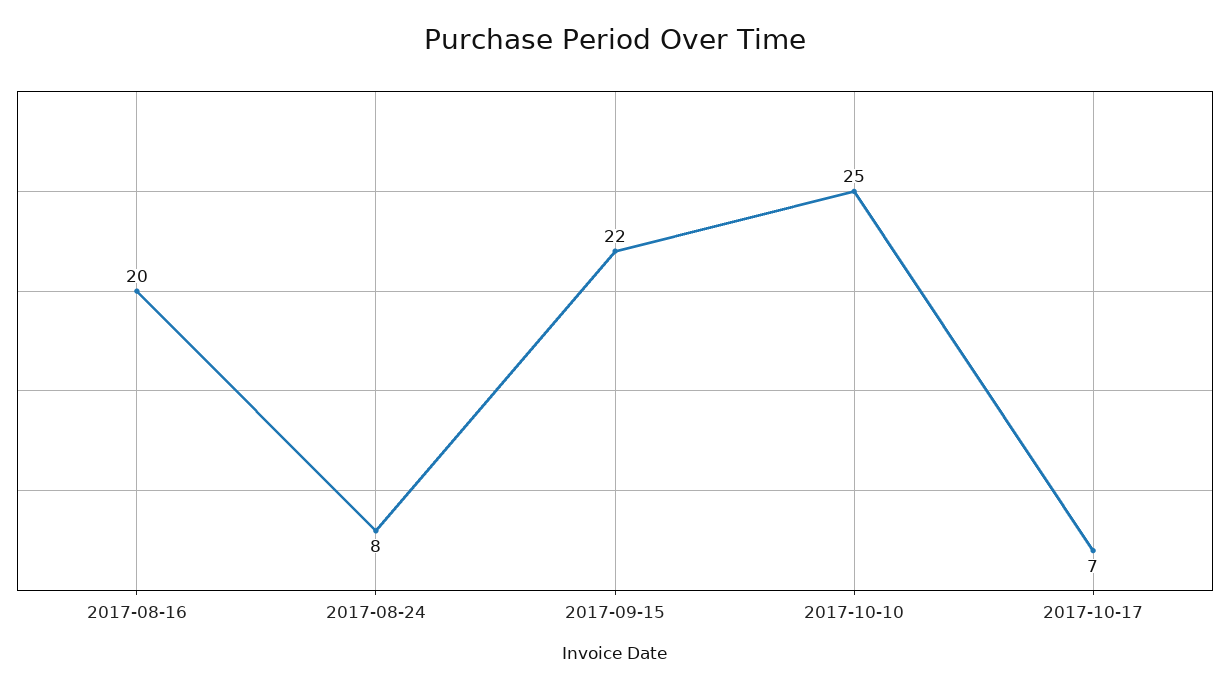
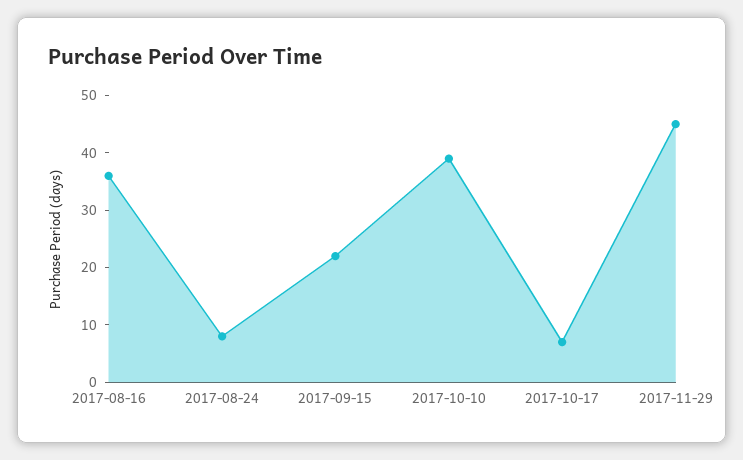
2017-08-16: 20 -> 35
2017-10-10: 25 -> 40
2017-11-29: none -> 45

